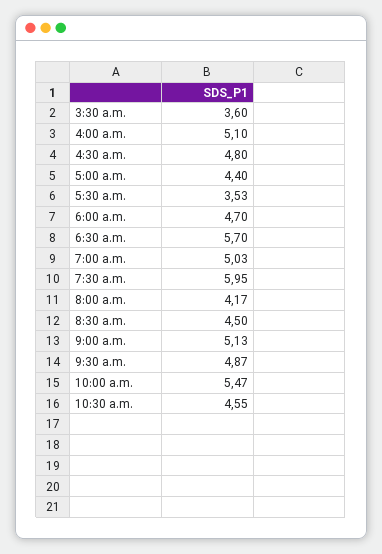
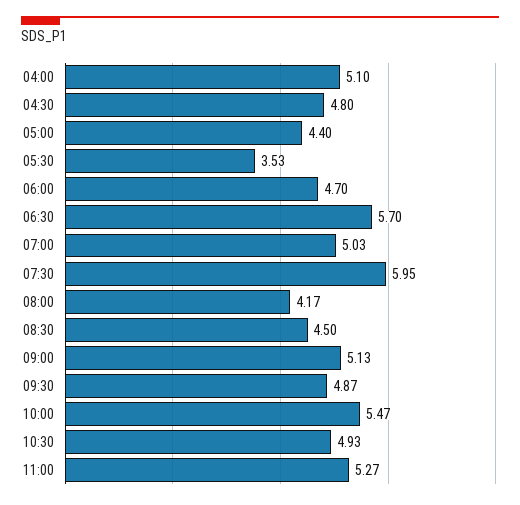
3:30 a.m.: 3.6 -> none
10:30 a.m.: 4.55 -> 4.93
11:00: none -> 5.27

